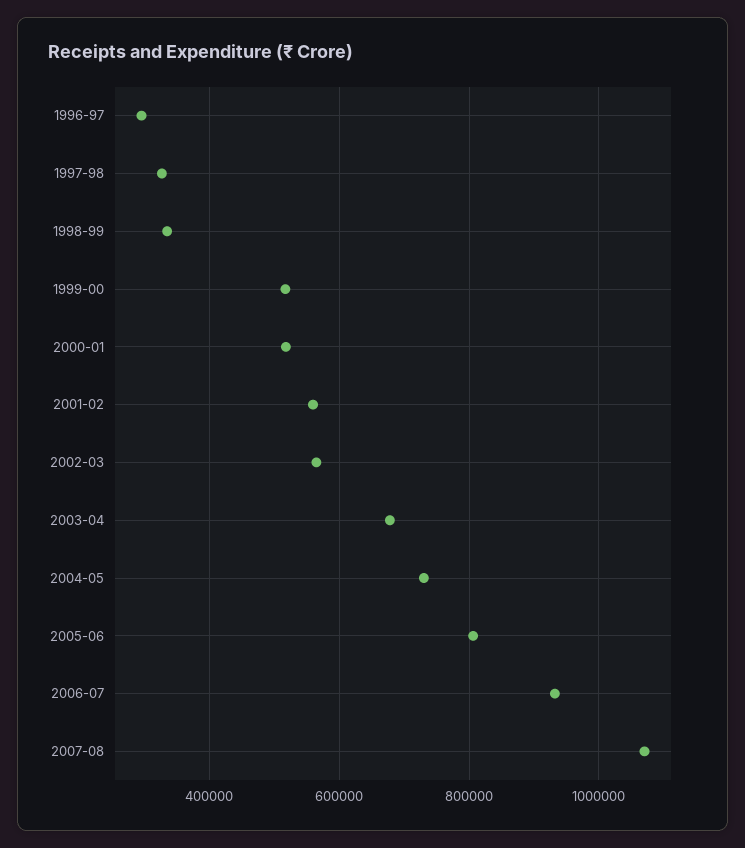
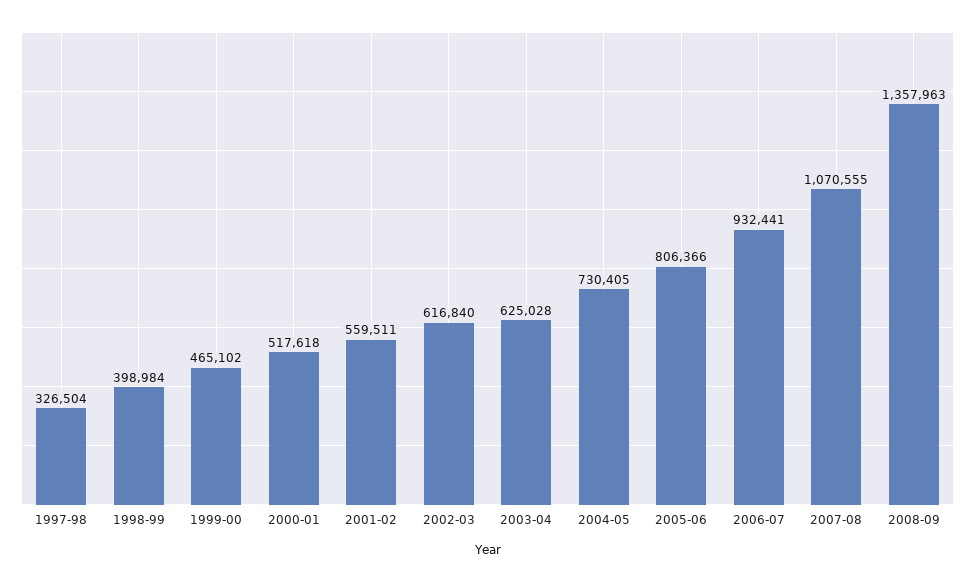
1996-97: 300000 -> none
1998-99: 340000 -> 398984
1999-00: 520000 -> 465102
2002-03: 560000 -> 616840
2003-04: 680000 -> 625028
2008-09: none -> 1357963

